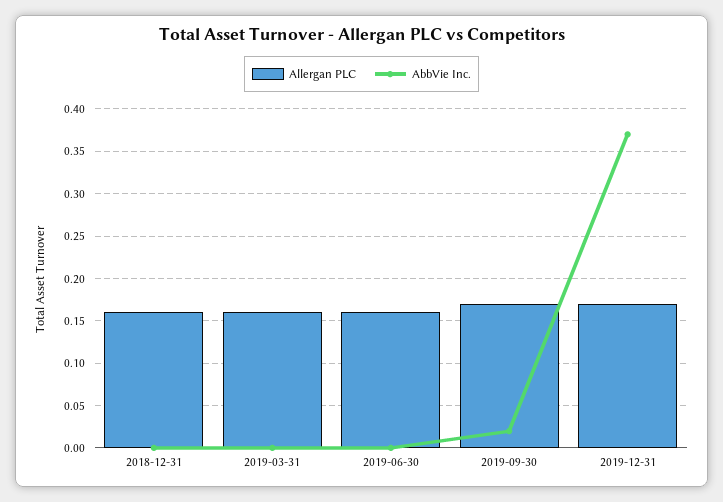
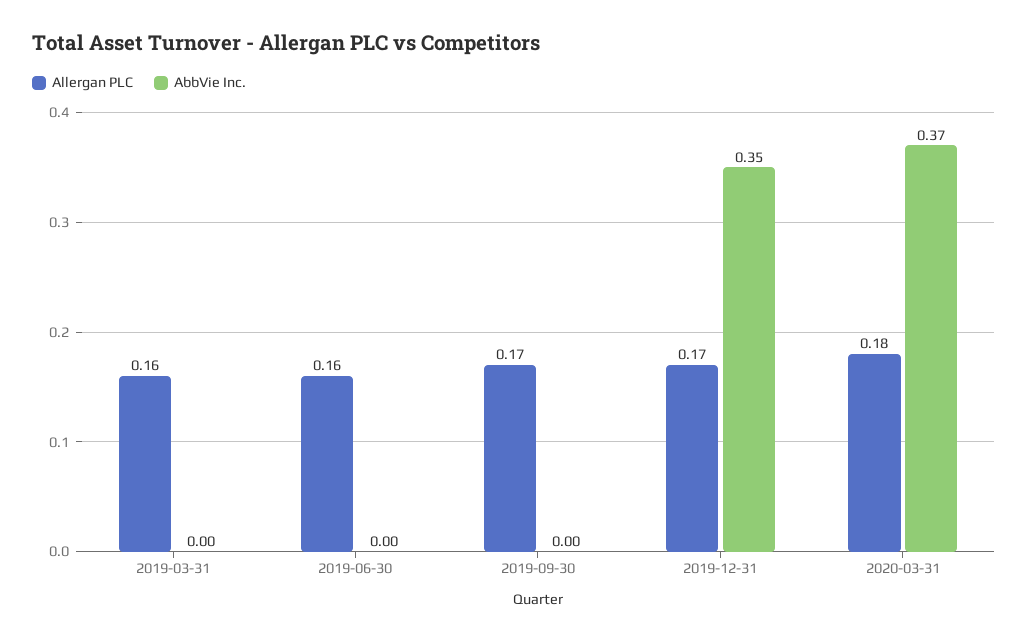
Allergan PLC, 2018-12-31: 0.16 -> none
AbbVie Inc., 2018-12-31: 0 -> none
AbbVie Inc., 2019-09-30: 0.02 -> 0
AbbVie Inc., 2019-12-31: 0.37 -> 0.35
Allergan PLC, 2020-03-31: none -> 0.18
AbbVie Inc., 2020-03-31: none -> 0.37

